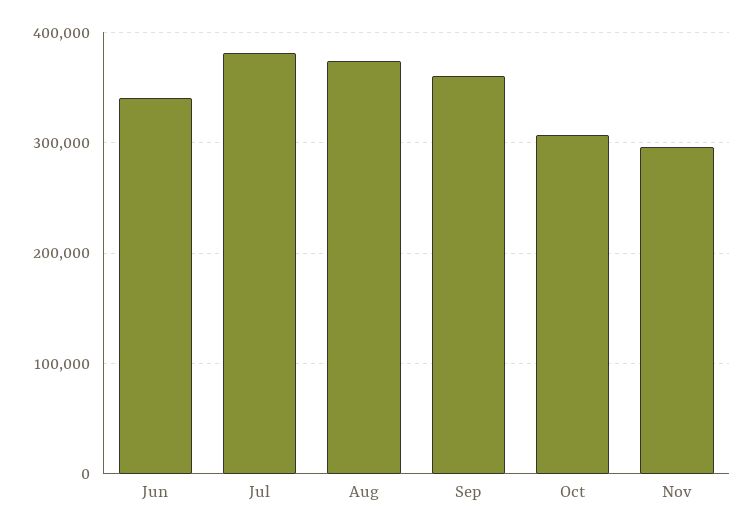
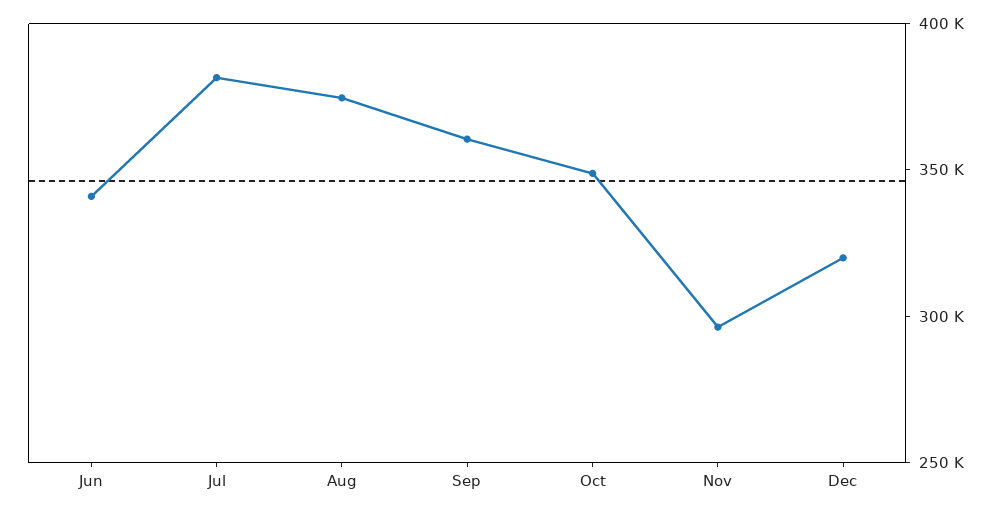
Oct: 310000 -> 350000
Dec: none -> 320000

